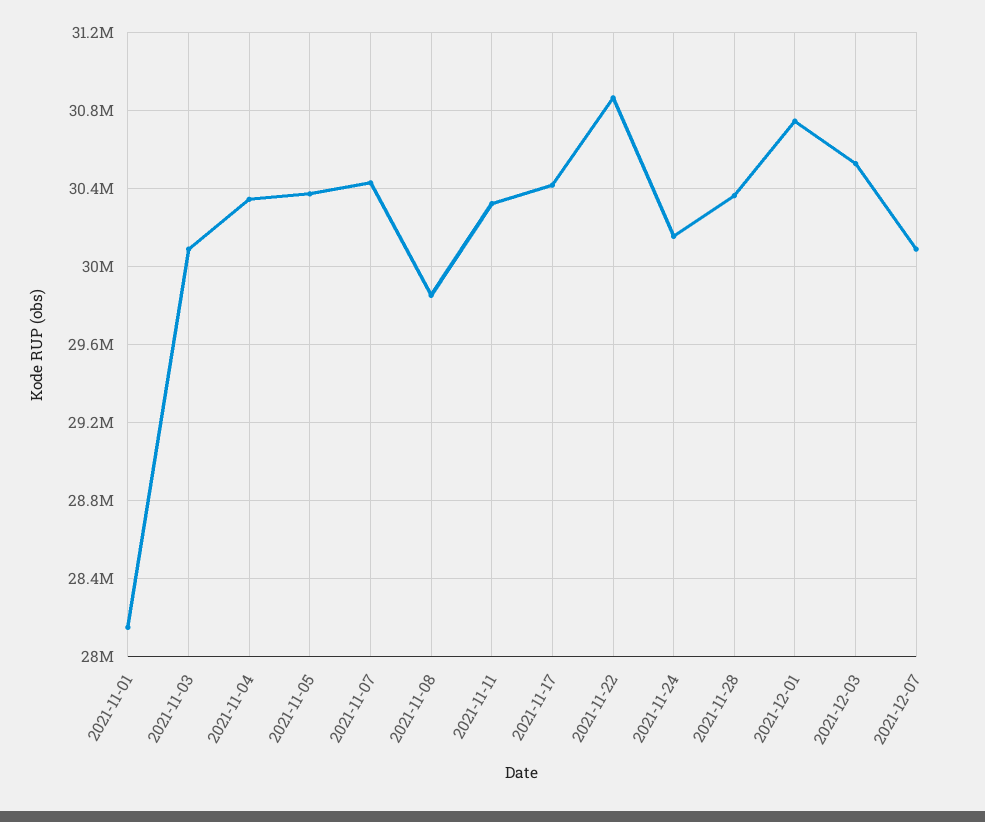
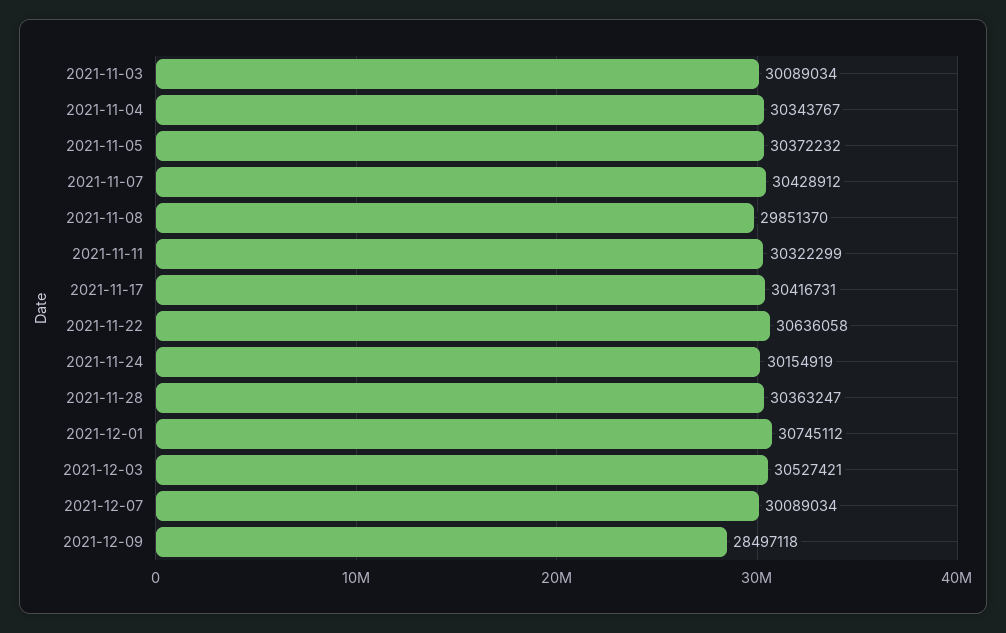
2021-11-01: 28150000 -> none
2021-11-22: 30850000 -> 30636058
2021-12-09: none -> 28497118

